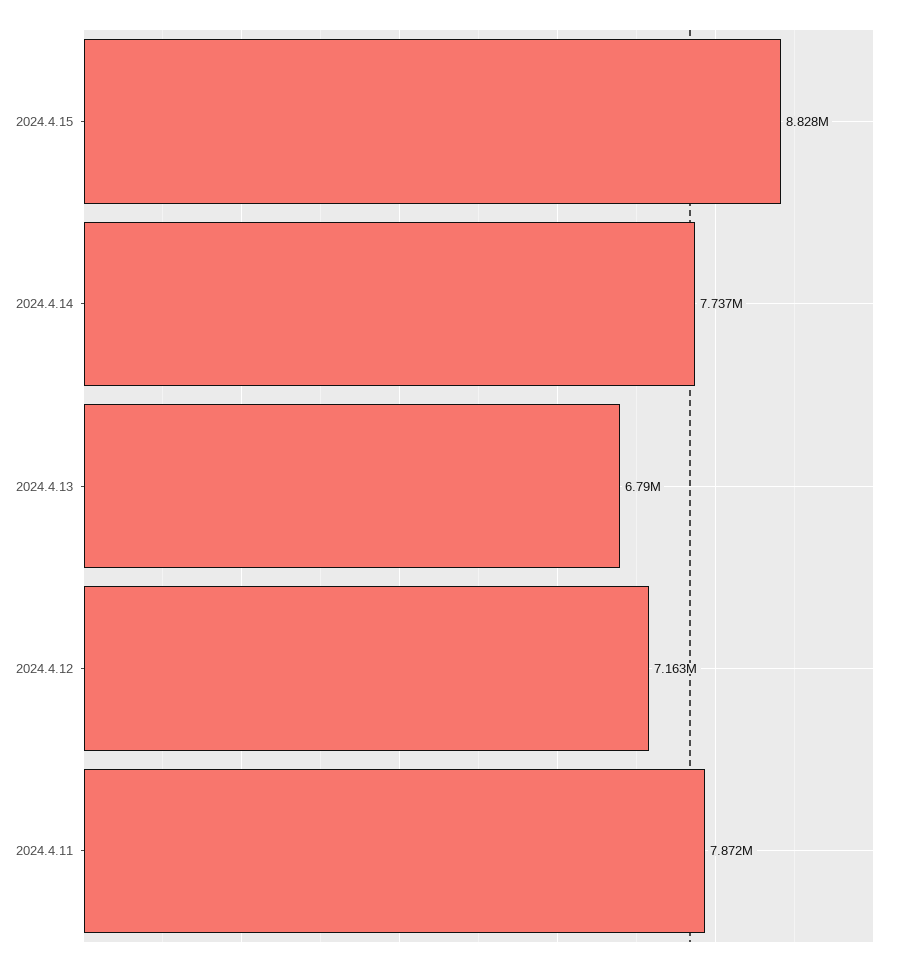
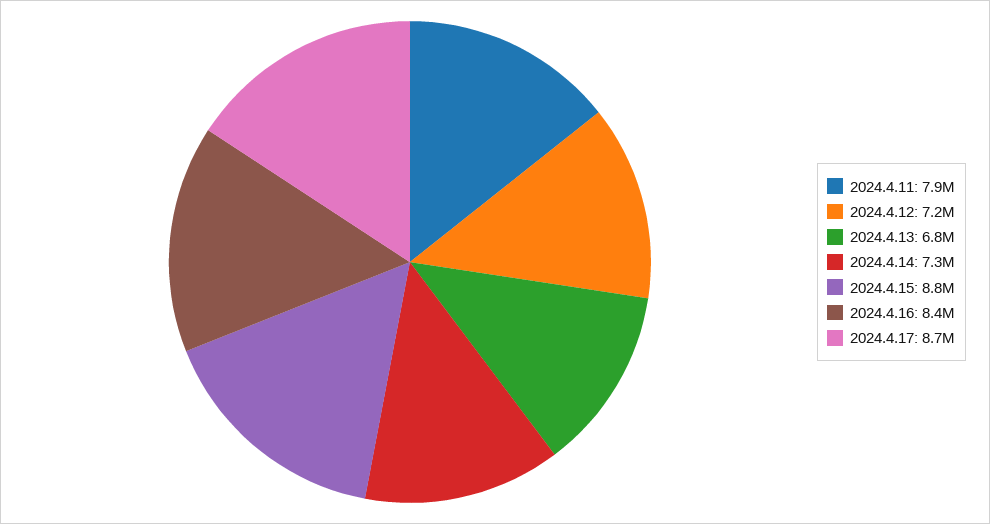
2024.4.14: 7737000 -> 7300000
2024.4.16: none -> 8400000
2024.4.17: none -> 8700000

